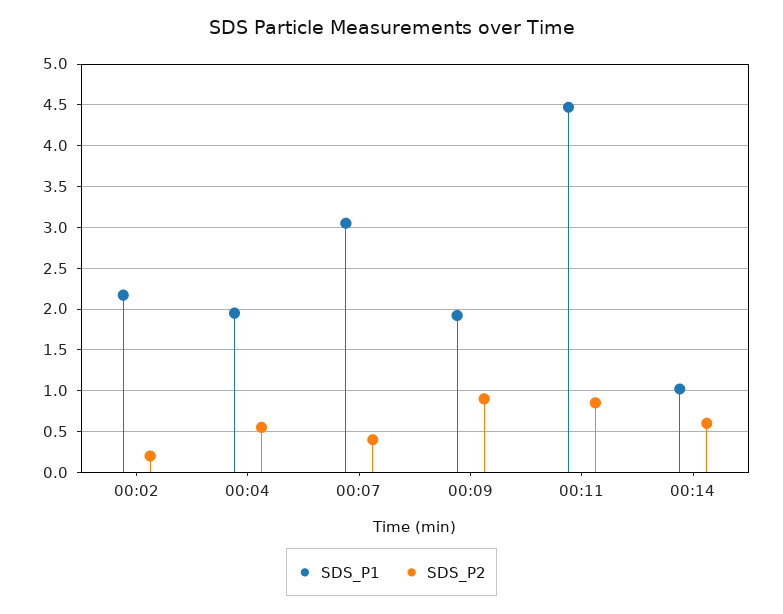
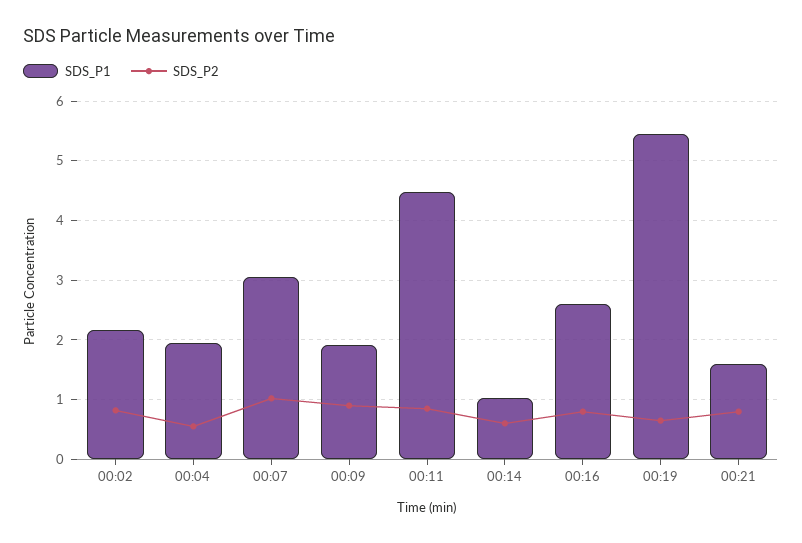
SDS_P2, 00:02: 0.2 -> 0.8
SDS_P2, 00:07: 0.4 -> 1
SDS_P1, 00:16: none -> 2.6
SDS_P2, 00:16: none -> 0.8
SDS_P1, 00:19: none -> 5.4
SDS_P2, 00:19: none -> 0.6
SDS_P1, 00:21: none -> 1.6
SDS_P2, 00:21: none -> 0.8

